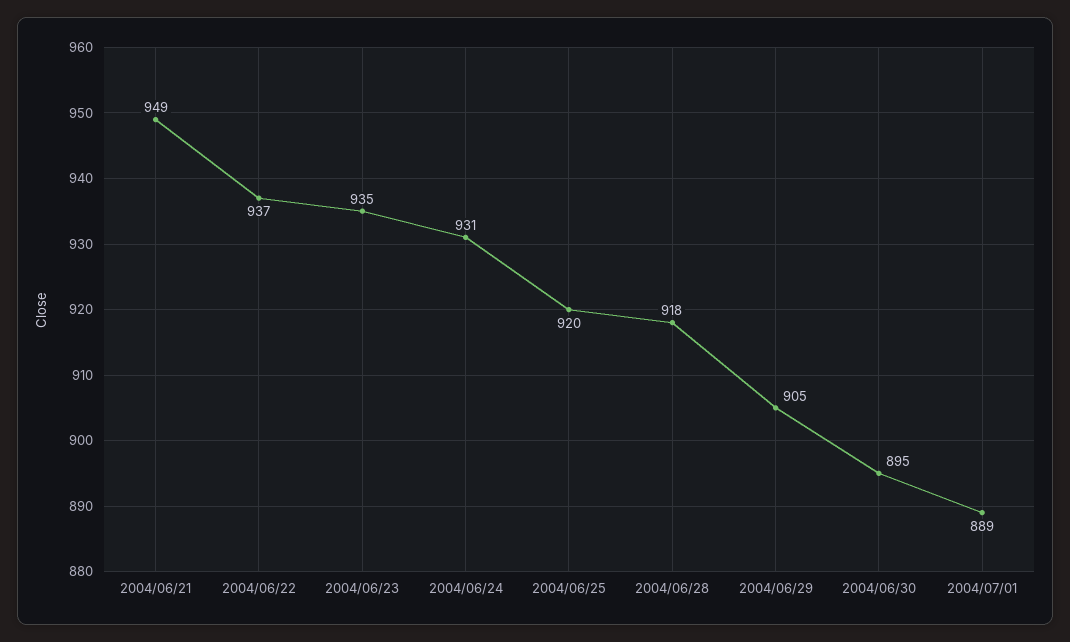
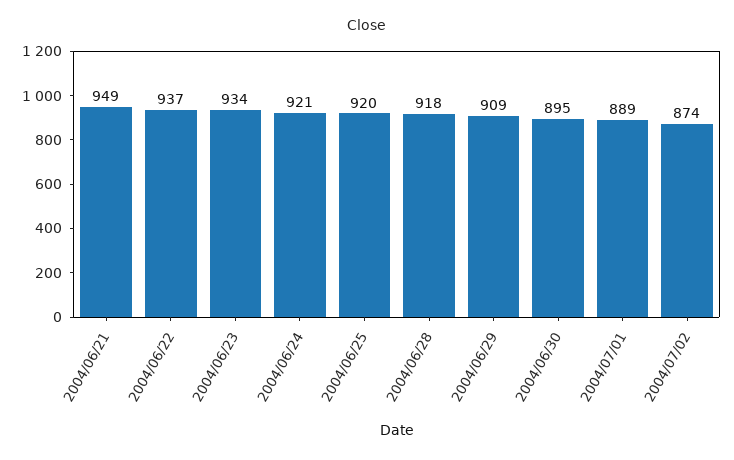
2004/06/23: 935 -> 934
2004/06/24: 931 -> 921
2004/06/29: 905 -> 909
2004/07/02: none -> 874

